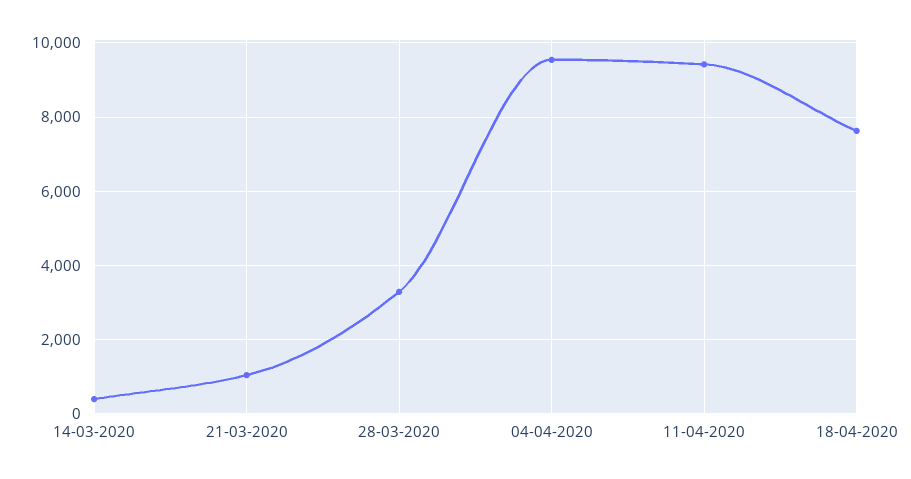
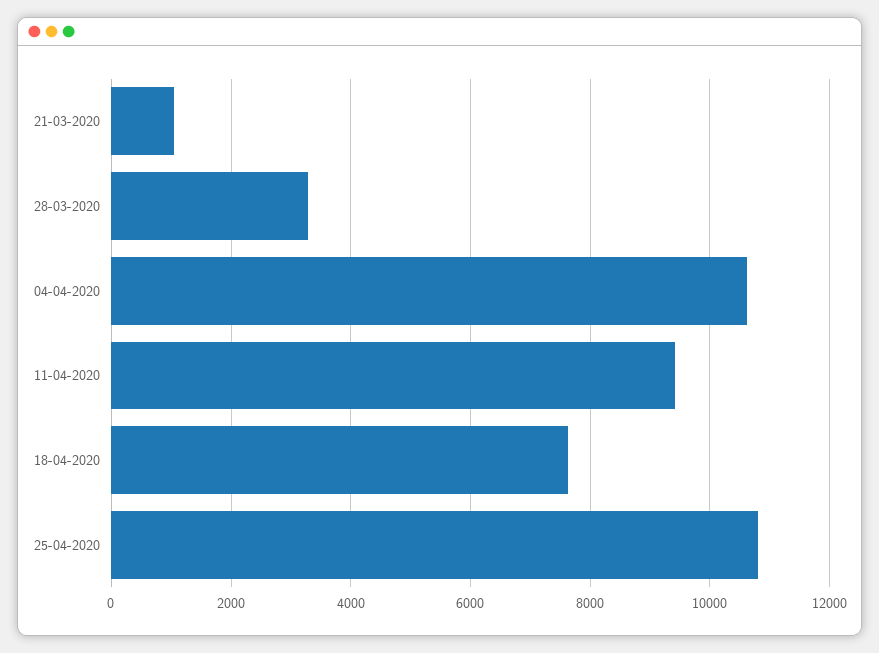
14-03-2020: 400 -> none
04-04-2020: 9600 -> 10600
25-04-2020: none -> 10800

